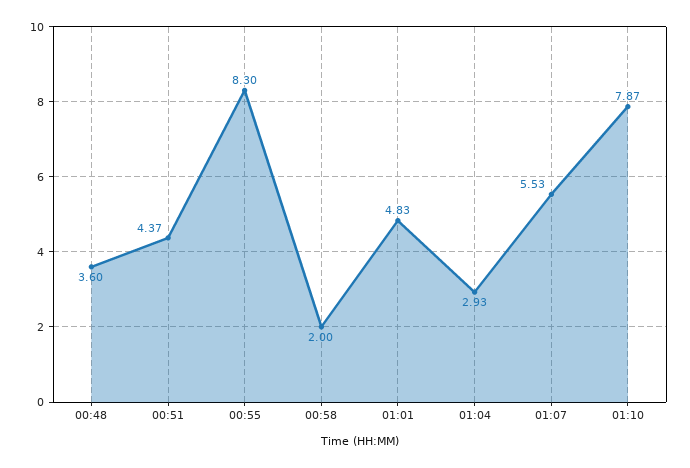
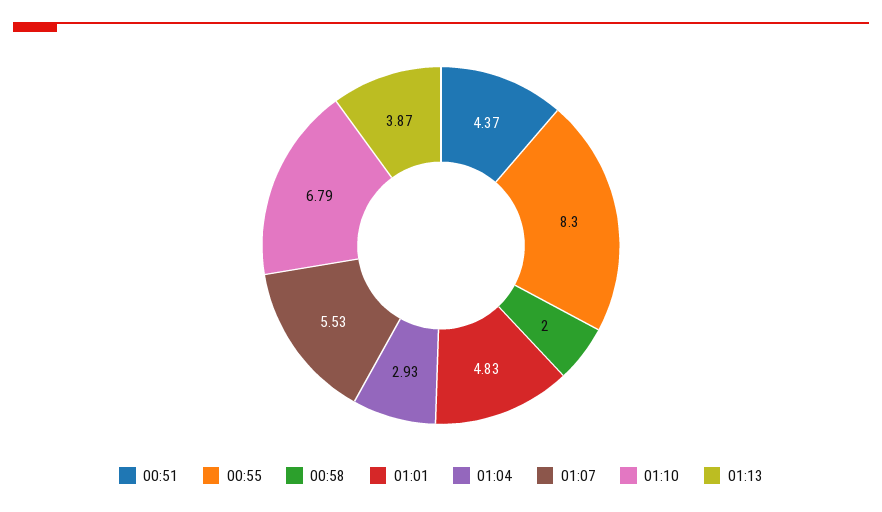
00:48: 3.6 -> none
01:10: 7.87 -> 6.79
01:13: none -> 3.87

